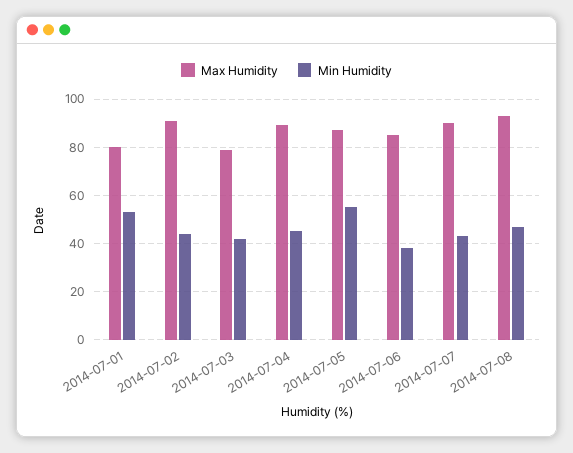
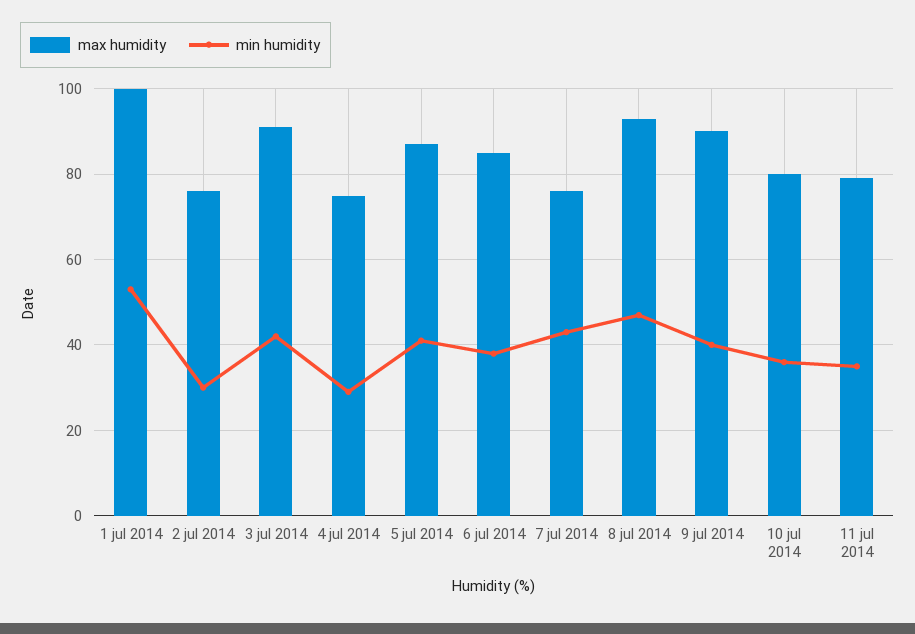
Max Humidity, 2014-07-01: 80 -> 100
Max Humidity, 2014-07-02: 90 -> 75
Min Humidity, 2014-07-02: 45 -> 30
Max Humidity, 2014-07-03: 80 -> 90
Max Humidity, 2014-07-04: 90 -> 75
Min Humidity, 2014-07-04: 45 -> 30
Min Humidity, 2014-07-05: 55 -> 40
Max Humidity, 2014-07-07: 90 -> 75
Max Humidity, 9 jul 2014: none -> 90
Min Humidity, 9 jul 2014: none -> 40
Max Humidity, 10 jul 2014: none -> 80
Min Humidity, 10 jul 2014: none -> 35
Max Humidity, 11 jul 2014: none -> 80
Min Humidity, 11 jul 2014: none -> 35

